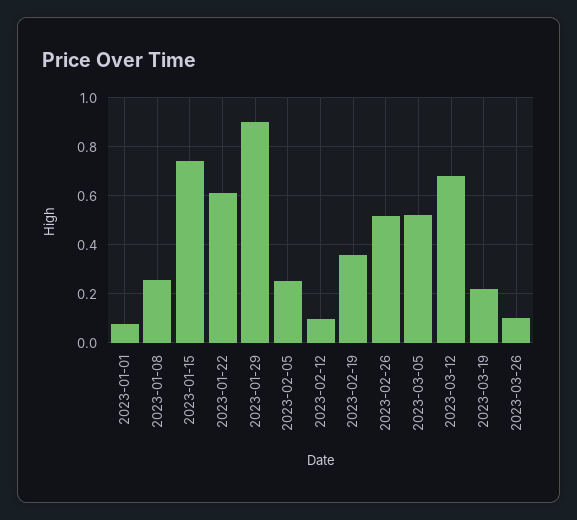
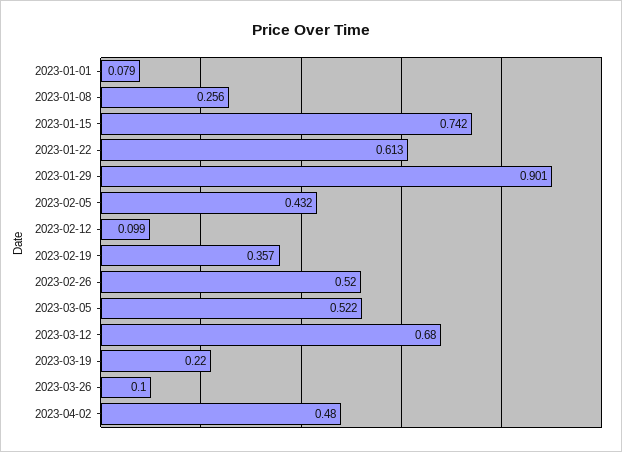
2023-02-05: 0.25 -> 0.432
2023-04-02: none -> 0.48

